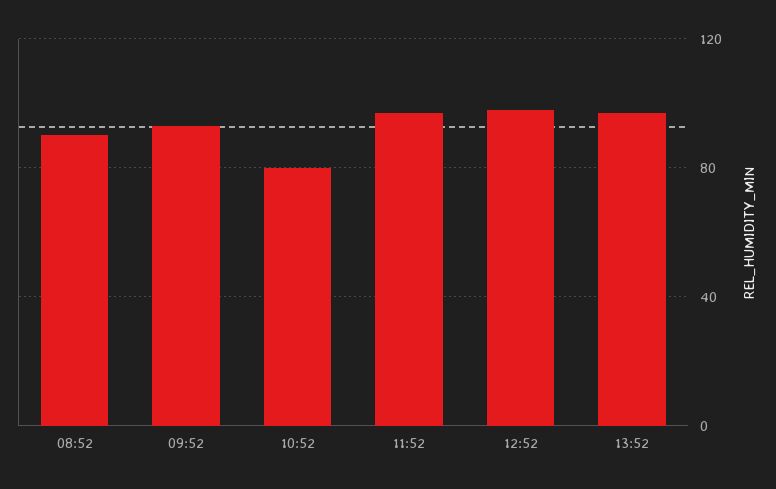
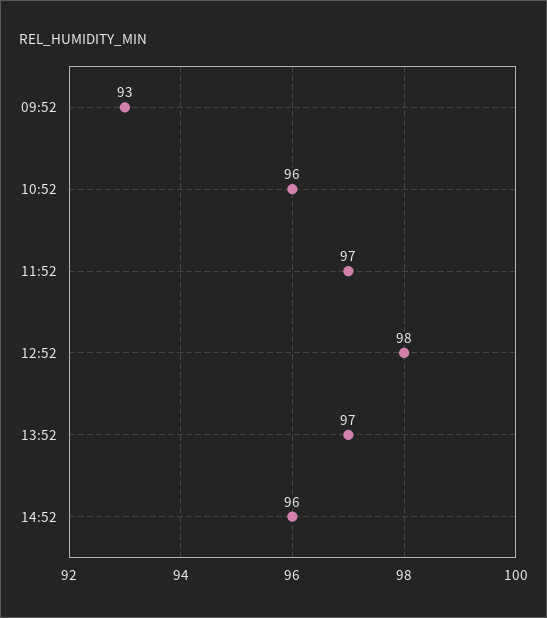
08:52: 90 -> none
10:52: 80 -> 96
14:52: none -> 96

